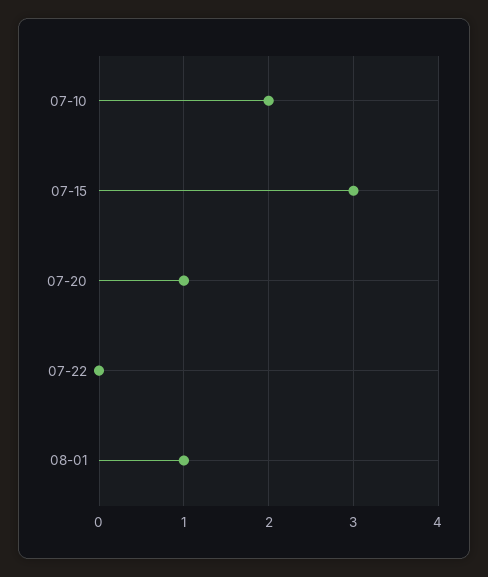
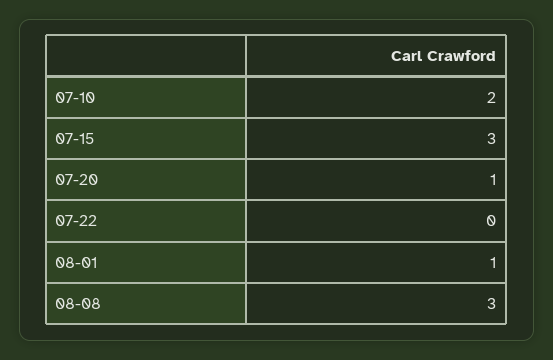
08-08: none -> 3

